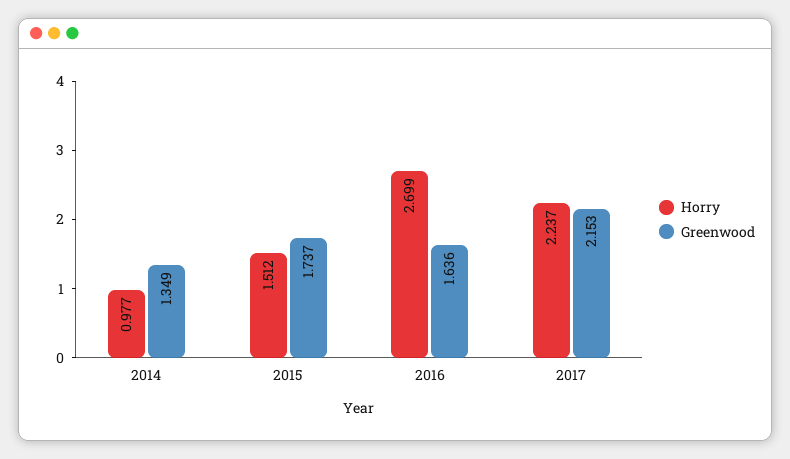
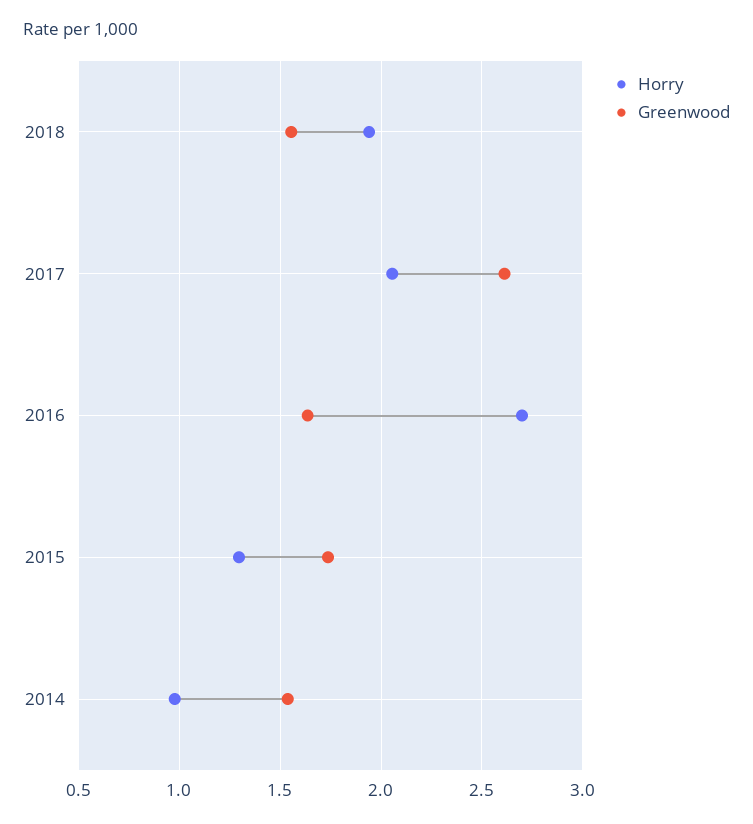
Greenwood, 2014: 1.349 -> 1.55
Horry, 2015: 1.512 -> 1.3
Horry, 2017: 2.237 -> 2.05
Greenwood, 2017: 2.153 -> 2.6
Horry, 2018: none -> 1.95
Greenwood, 2018: none -> 1.55

